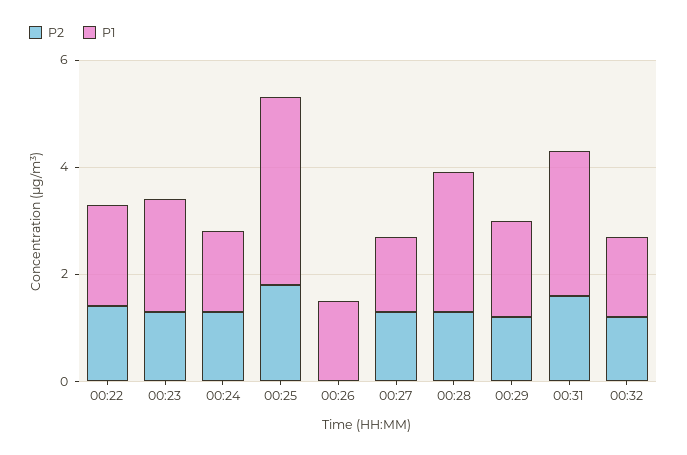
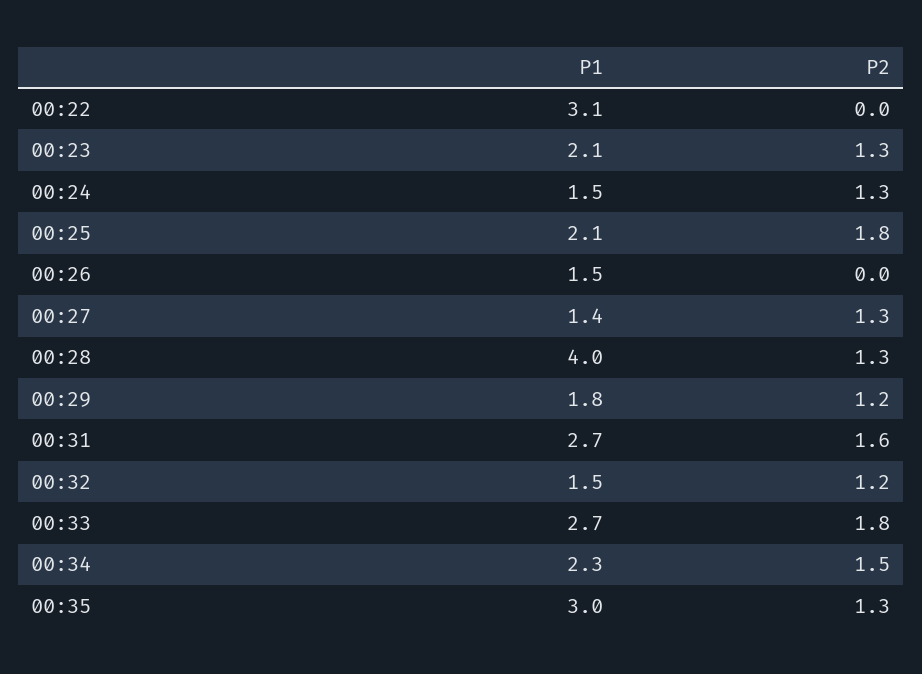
P2, 00:22: 1.5 -> 0
P1, 00:22: 2 -> 3.1
P1, 00:25: 3.5 -> 2.1
P1, 00:28: 2.5 -> 4
P1, 00:33: none -> 2.7
P2, 00:33: none -> 1.8
P1, 00:34: none -> 2.3
P2, 00:34: none -> 1.5
P1, 00:35: none -> 3
P2, 00:35: none -> 1.3

